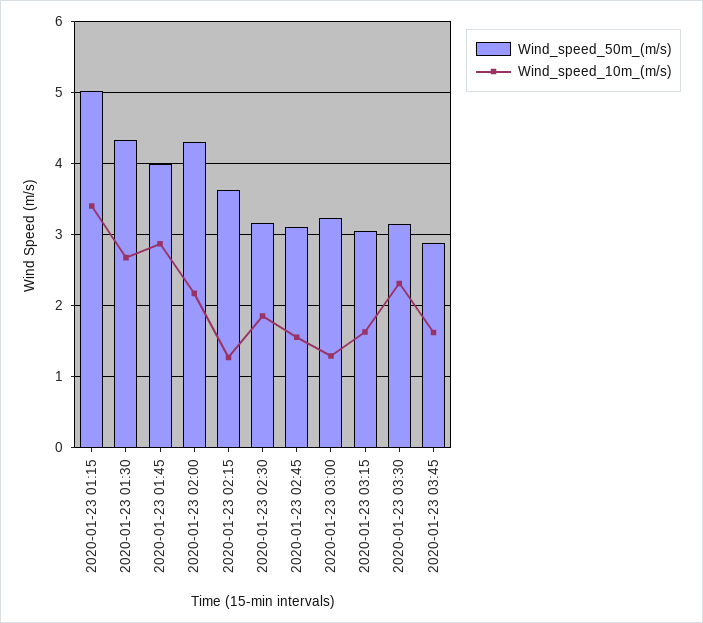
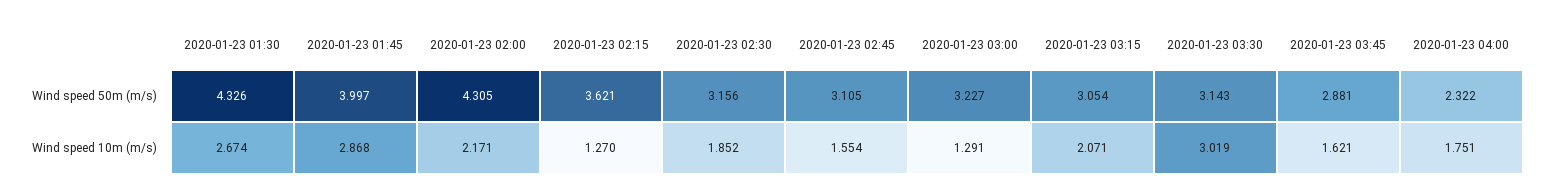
Wind_speed_50m_(m/s), 2020-01-23 01:15: 5 -> none
Wind_speed_10m_(m/s), 2020-01-23 01:15: 3.4 -> none
Wind_speed_10m_(m/s), 2020-01-23 03:15: 1.6 -> 2.071
Wind_speed_10m_(m/s), 2020-01-23 03:30: 2.3 -> 3.019
Wind_speed_50m_(m/s), 2020-01-23 04:00: none -> 2.322
Wind_speed_10m_(m/s), 2020-01-23 04:00: none -> 1.751

